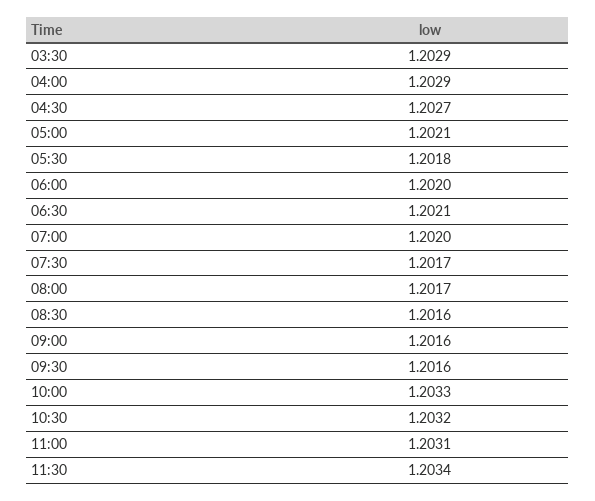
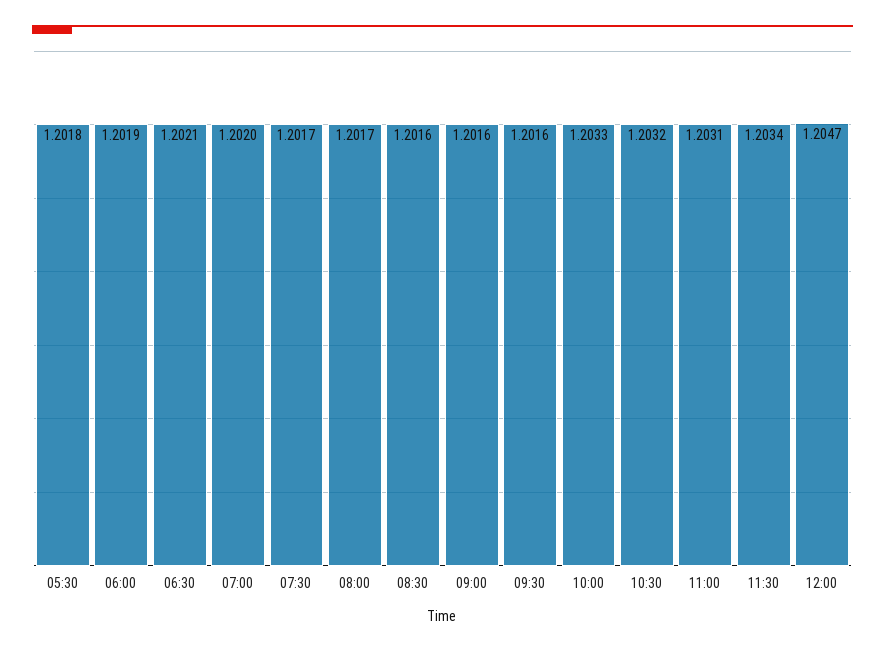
03:30: 1.2029 -> none
04:00: 1.2029 -> none
04:30: 1.2027 -> none
05:00: 1.2021 -> none
06:00: 1.202 -> 1.2019
12:00: none -> 1.2047

